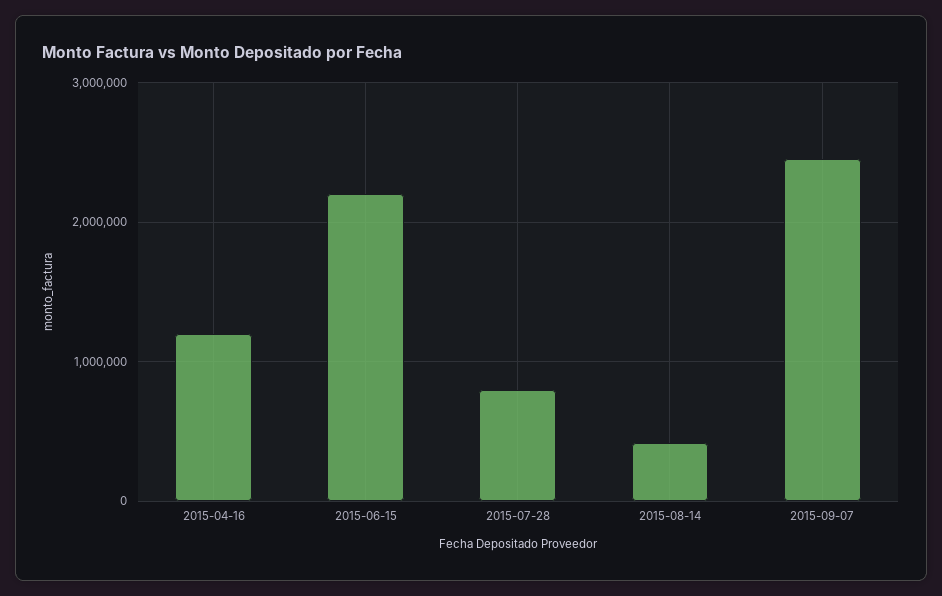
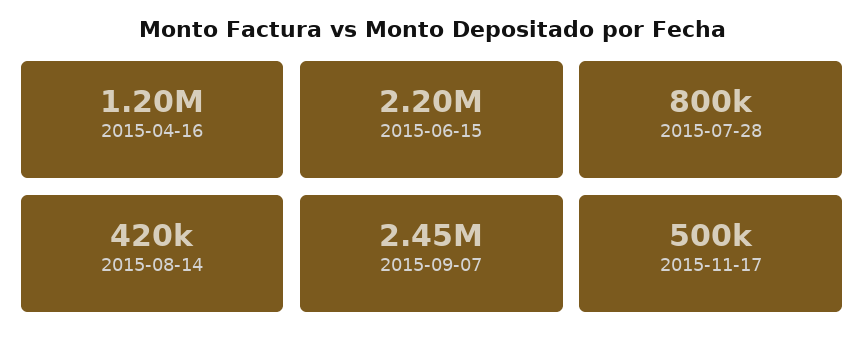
2015-11-17: none -> 500000

